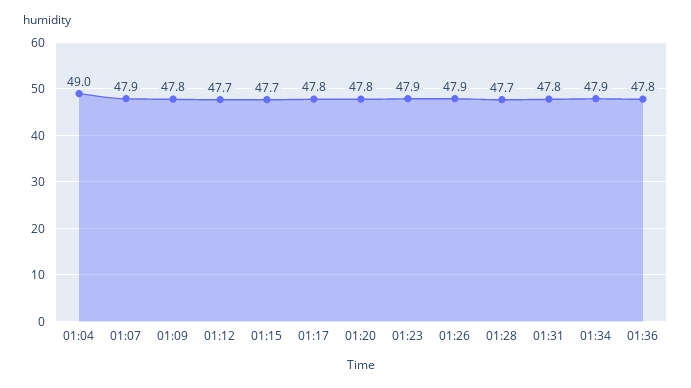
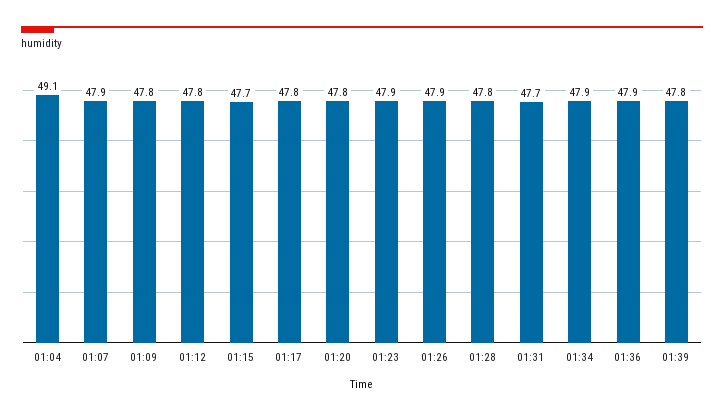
01:04: 49 -> 49.1
01:12: 47.7 -> 47.8
01:28: 47.7 -> 47.8
01:31: 47.8 -> 47.7
01:36: 47.8 -> 47.9
01:39: none -> 47.8

